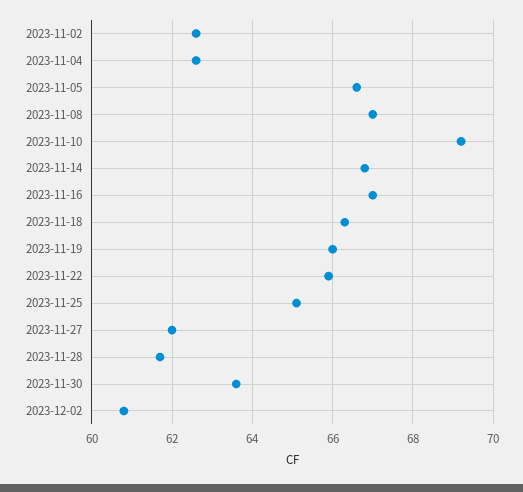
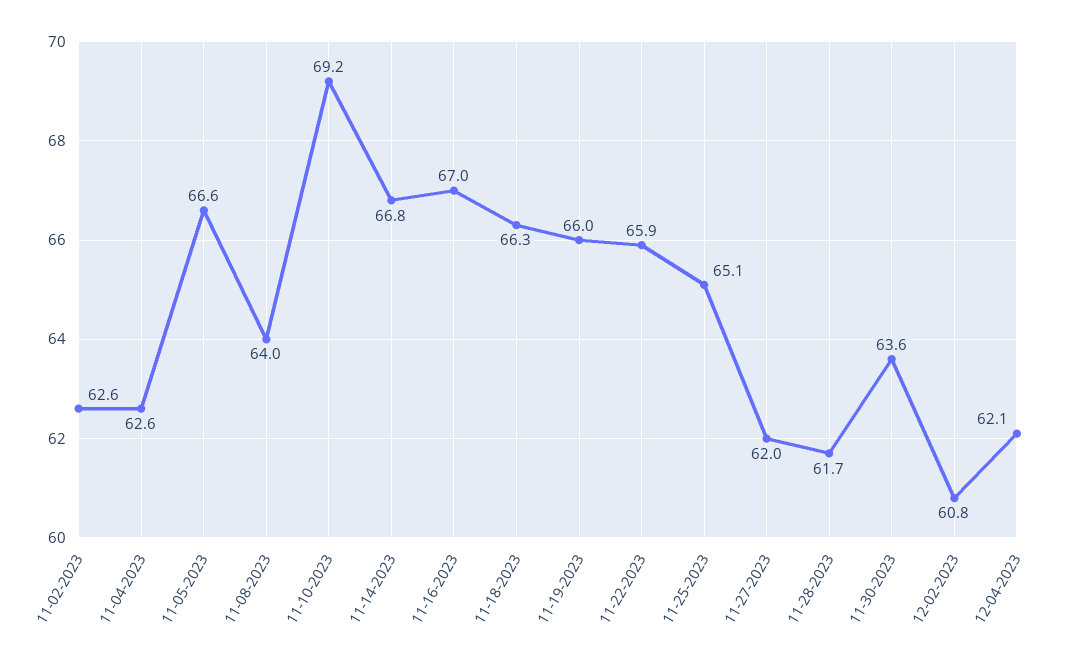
2023-11-08: 67 -> 64
12-04-2023: none -> 62.1

